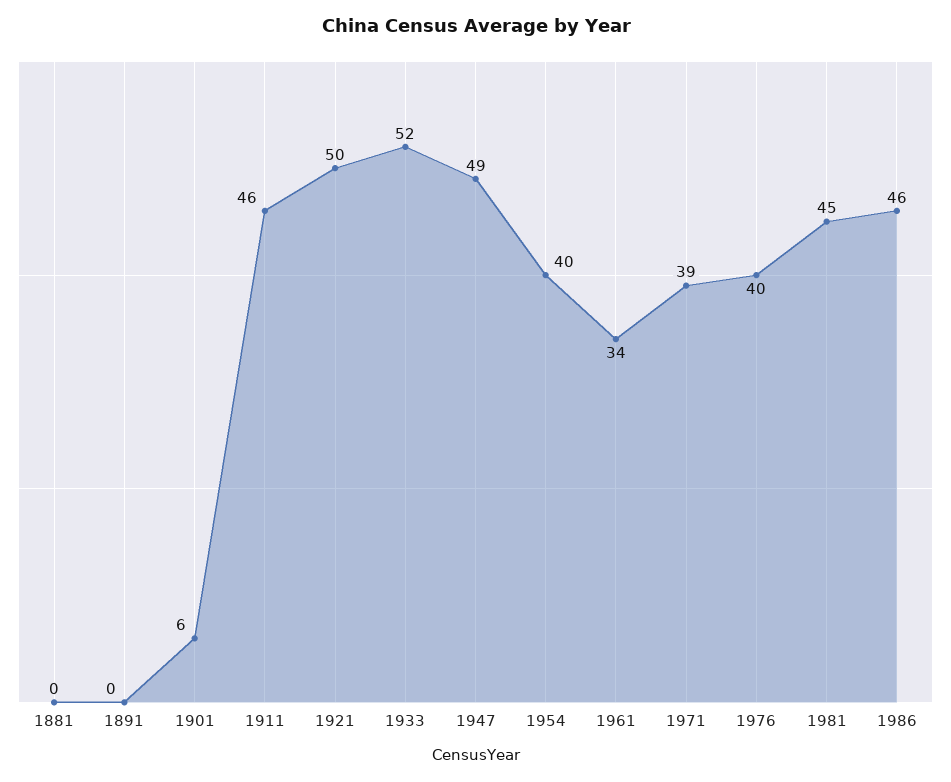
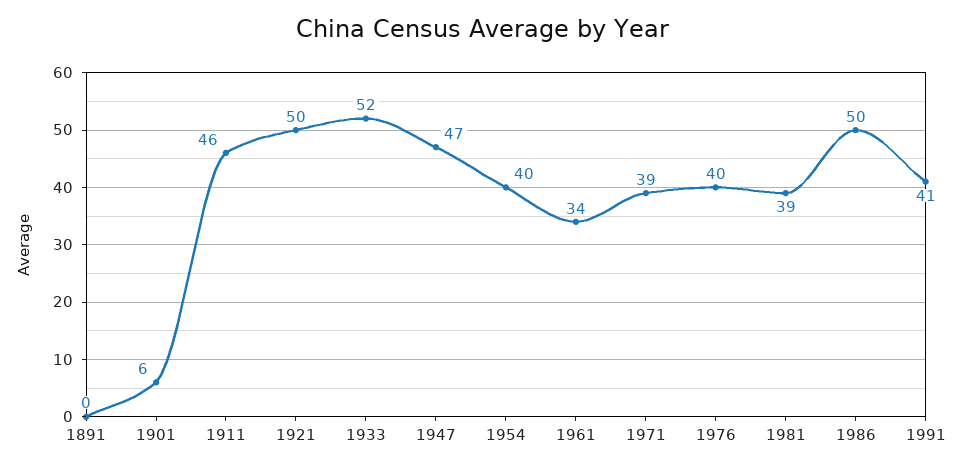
1881: 0 -> none
1947: 49 -> 47
1981: 45 -> 39
1986: 46 -> 50
1991: none -> 41

